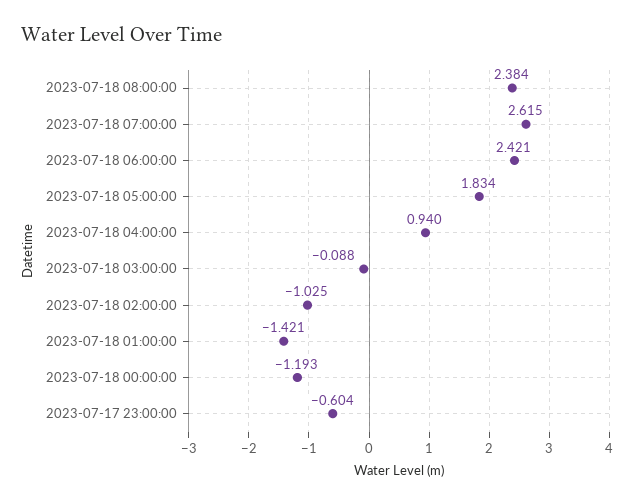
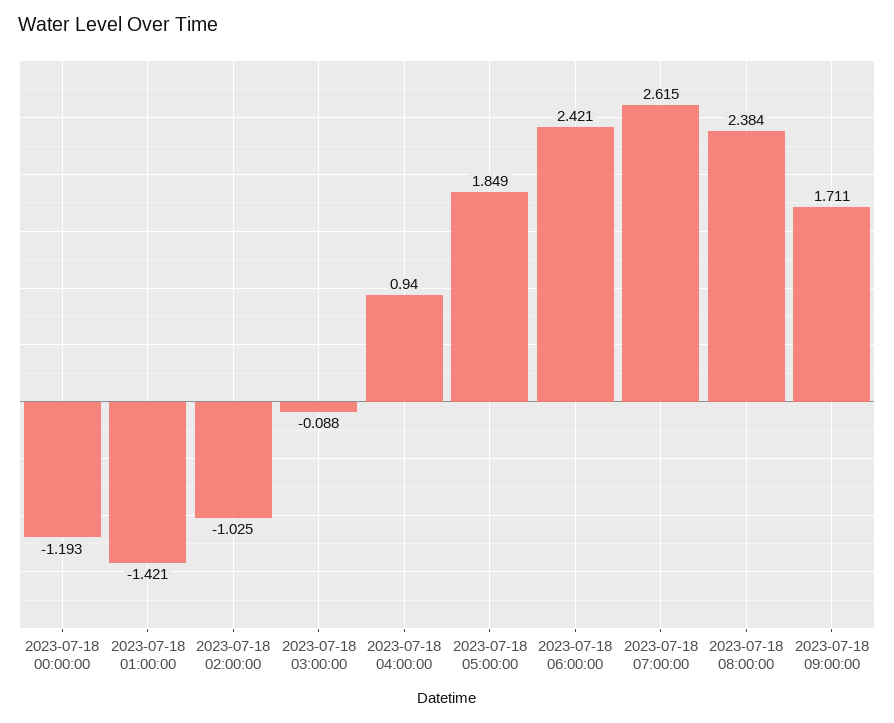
2023-07-18 05:00:00: 1.834 -> 1.849
2023-07-17 23:00:00: -0.604 -> none
2023-07-18 09:00:00: none -> 1.711

